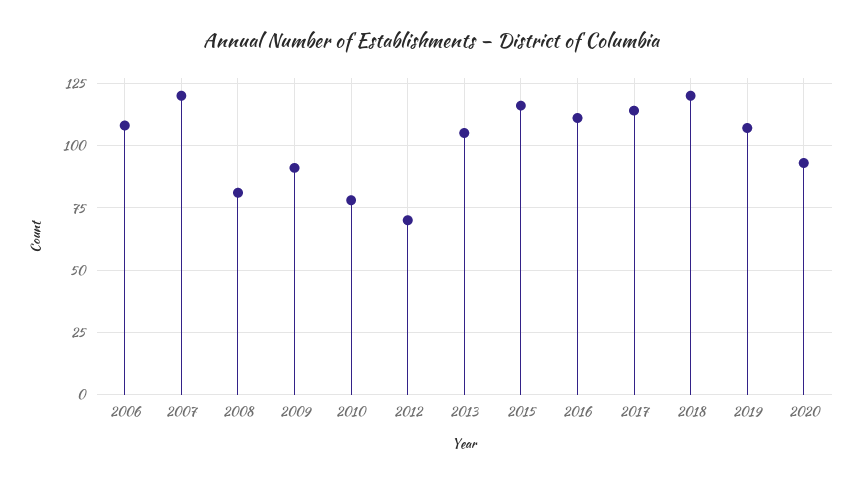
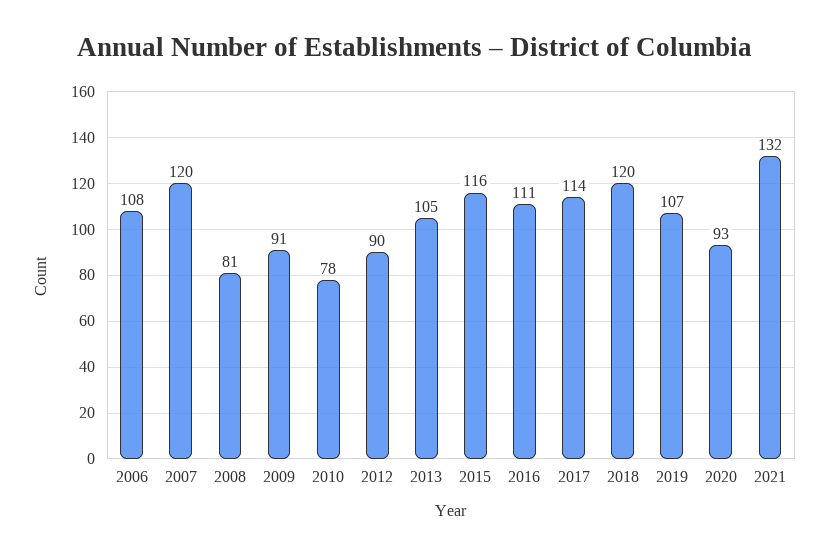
2012: 70 -> 90
2021: none -> 132

